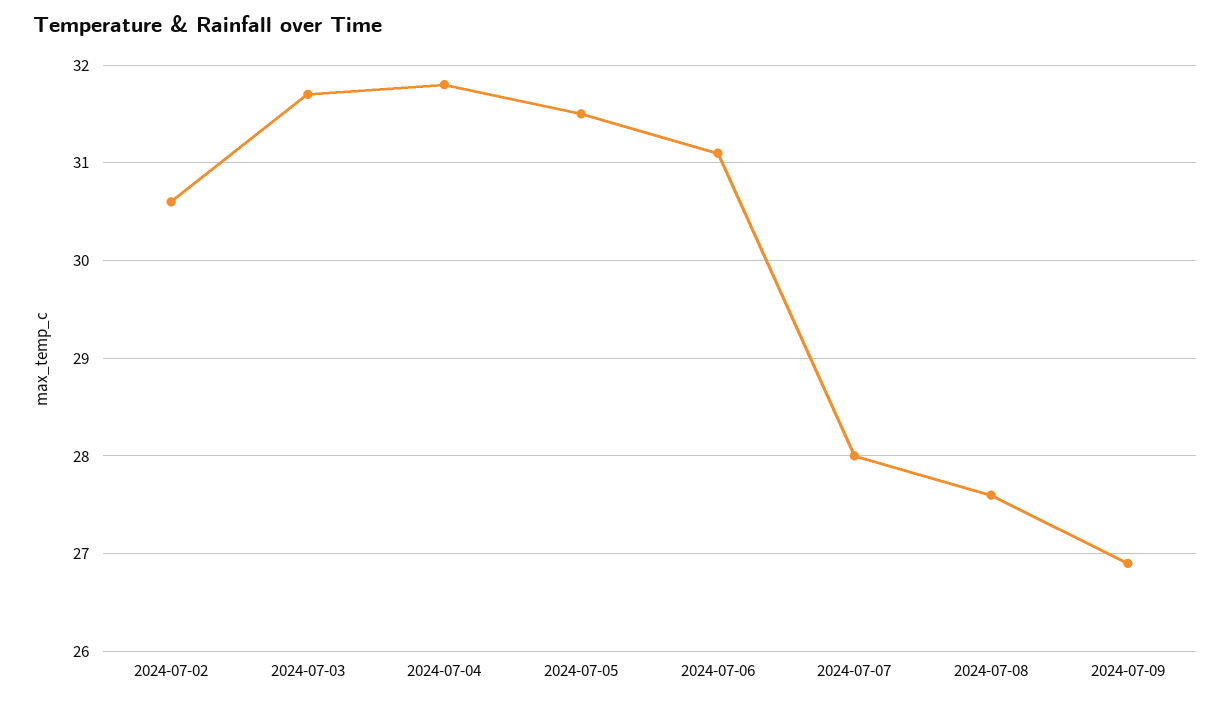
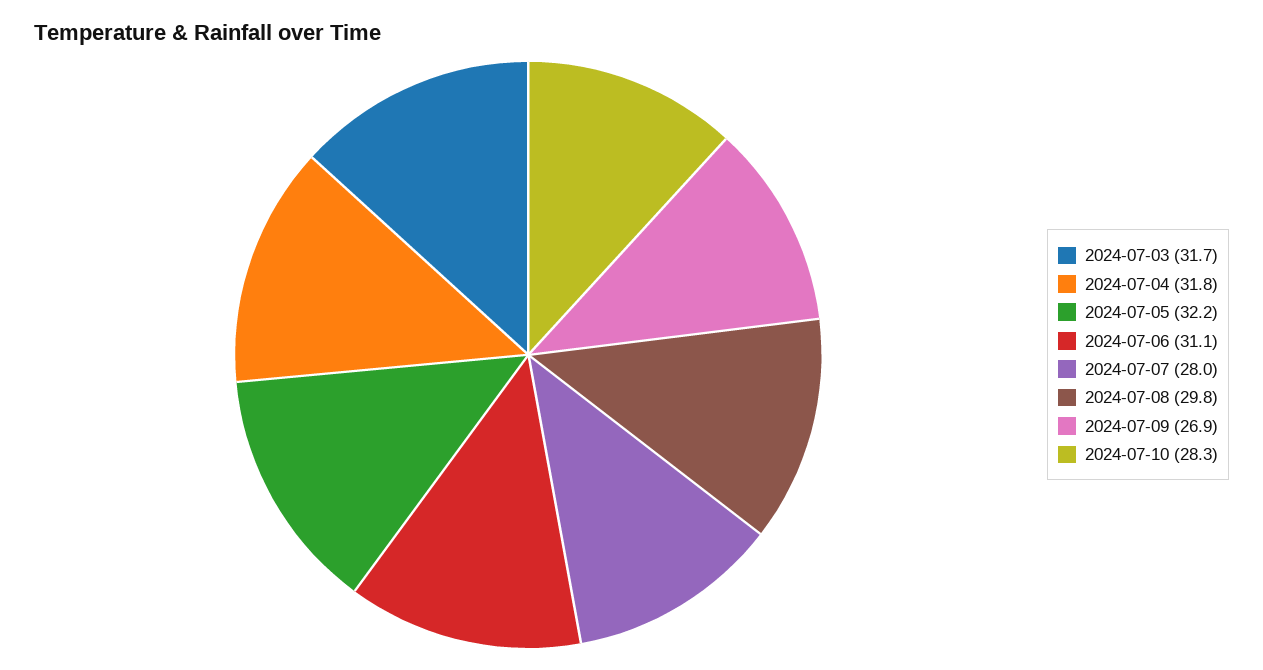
2024-07-02: 30.6 -> none
2024-07-05: 31.5 -> 32.2
2024-07-08: 27.6 -> 29.8
2024-07-10: none -> 28.3

